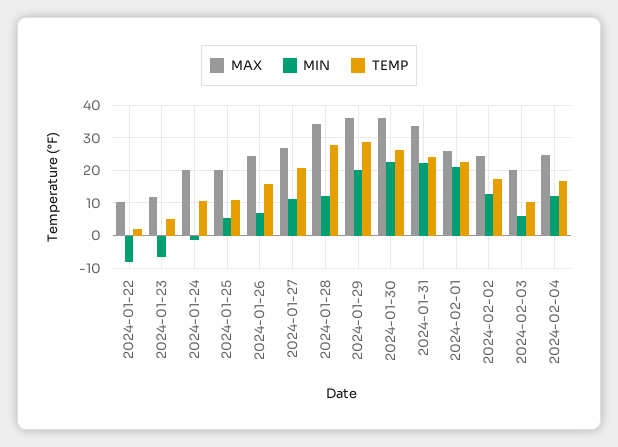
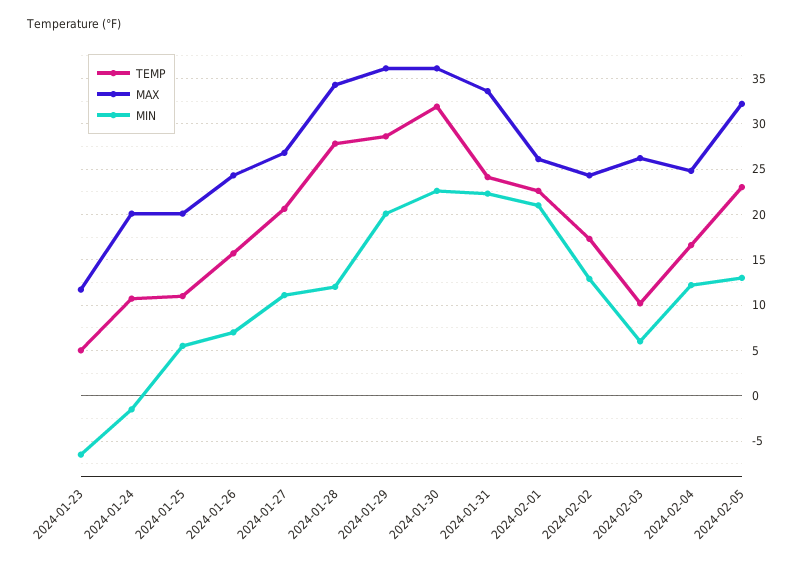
MAX, 2024-01-22: 10 -> none
MIN, 2024-01-22: -8 -> none
TEMP, 2024-01-22: 2 -> none
TEMP, 2024-01-30: 26 -> 32
MAX, 2024-02-03: 20 -> 26
TEMP, 2024-02-05: none -> 23
MAX, 2024-02-05: none -> 32
MIN, 2024-02-05: none -> 13

